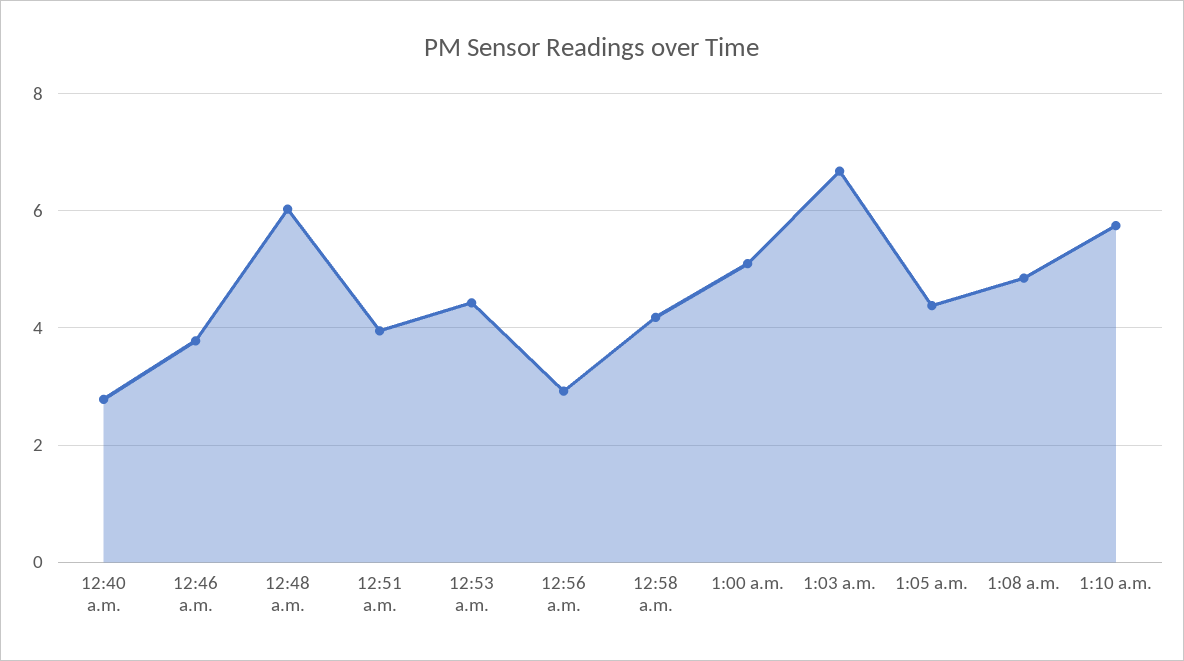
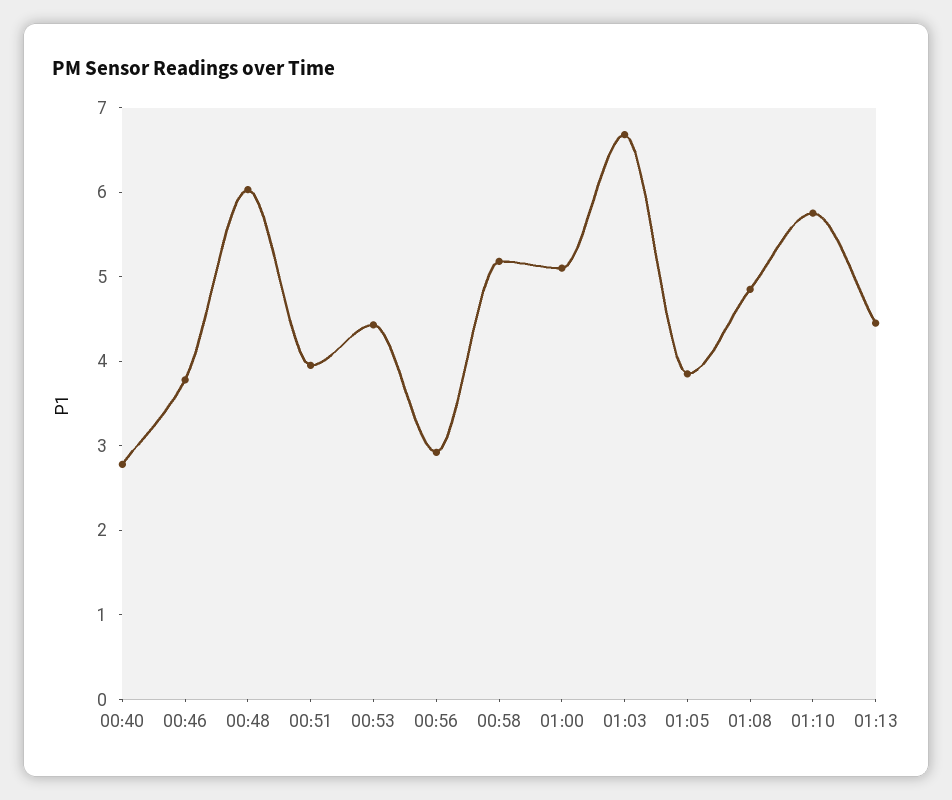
12:58 a.m.: 4.2 -> 5.2
1:05 a.m.: 4.4 -> 3.8
01:13: none -> 4.4

